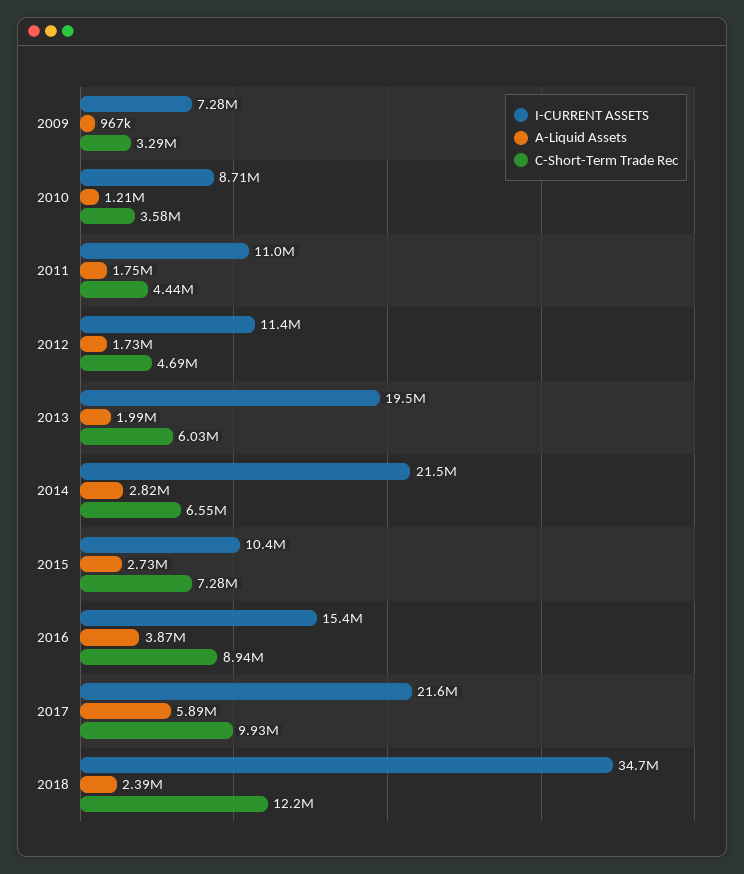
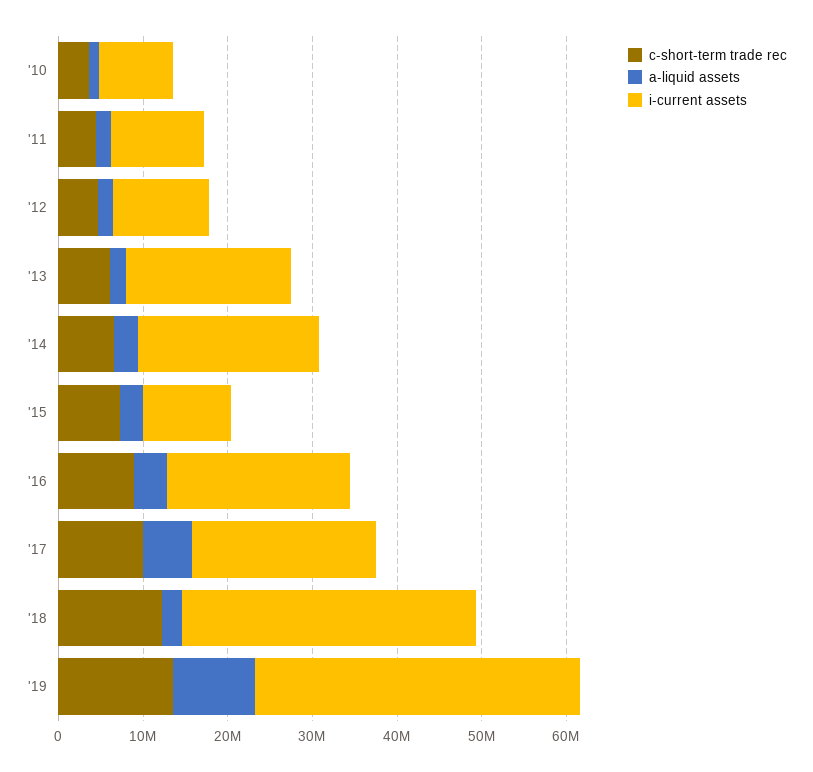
I-CURRENT ASSETS, 2009: 7280000 -> none
A-Liquid Assets, 2009: 967000 -> none
C-Short-Term Trade Rec, 2009: 3290000 -> none
I-CURRENT ASSETS, 2016: 15400000 -> 22000000
C-Short-Term Trade Rec, '19: none -> 14000000
A-Liquid Assets, '19: none -> 10000000
I-CURRENT ASSETS, '19: none -> 38000000

